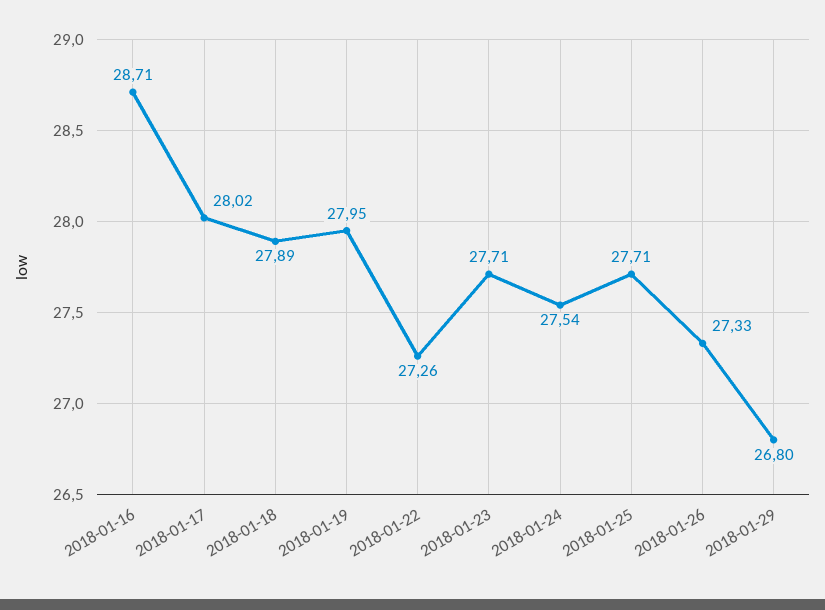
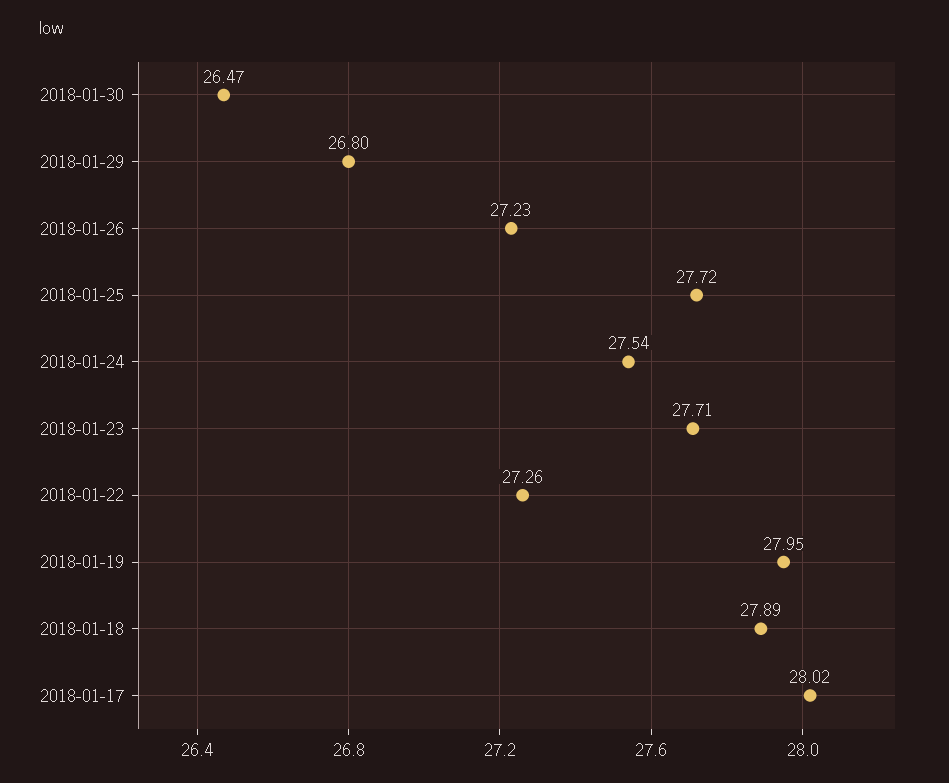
2018-01-16: 28.71 -> none
2018-01-25: 27.71 -> 27.72
2018-01-26: 27.33 -> 27.23
2018-01-30: none -> 26.47

